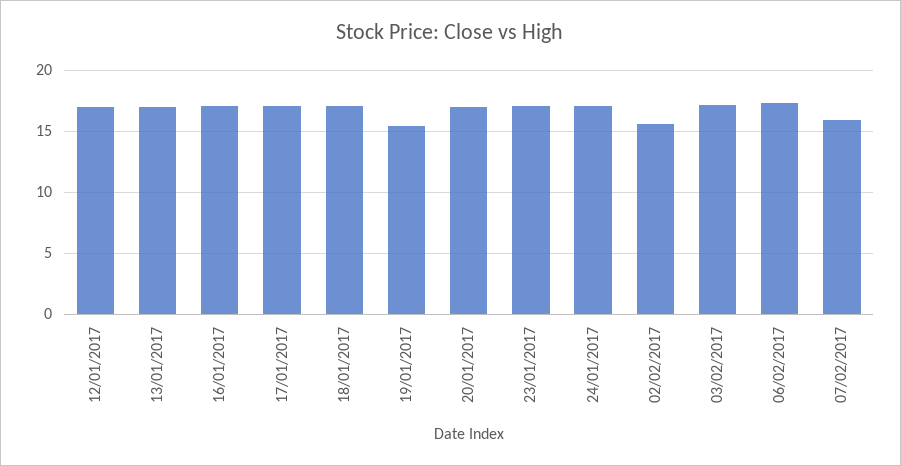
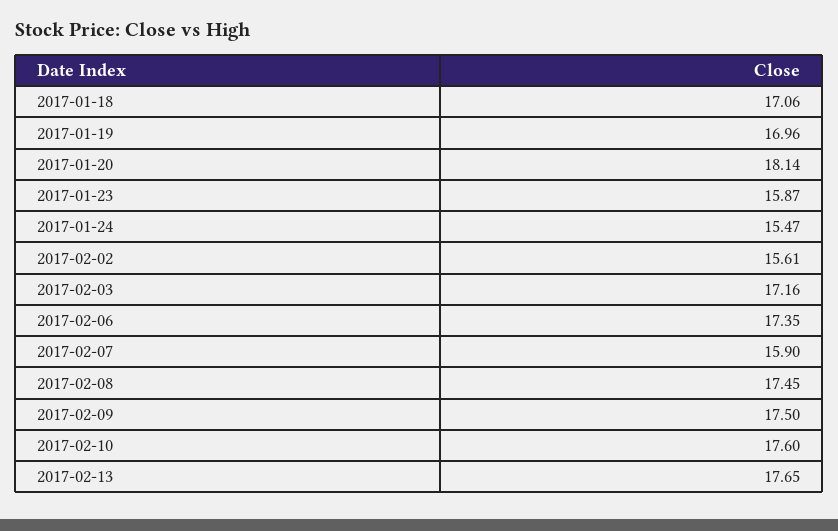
12/01/2017: 17 -> none
13/01/2017: 17 -> none
16/01/2017: 17 -> none
17/01/2017: 17 -> none
19/01/2017: 15.5 -> 16.96
20/01/2017: 17 -> 18.14
23/01/2017: 17 -> 15.87
24/01/2017: 17 -> 15.47
2017-02-08: none -> 17.45
2017-02-09: none -> 17.5
2017-02-10: none -> 17.6
2017-02-13: none -> 17.65

